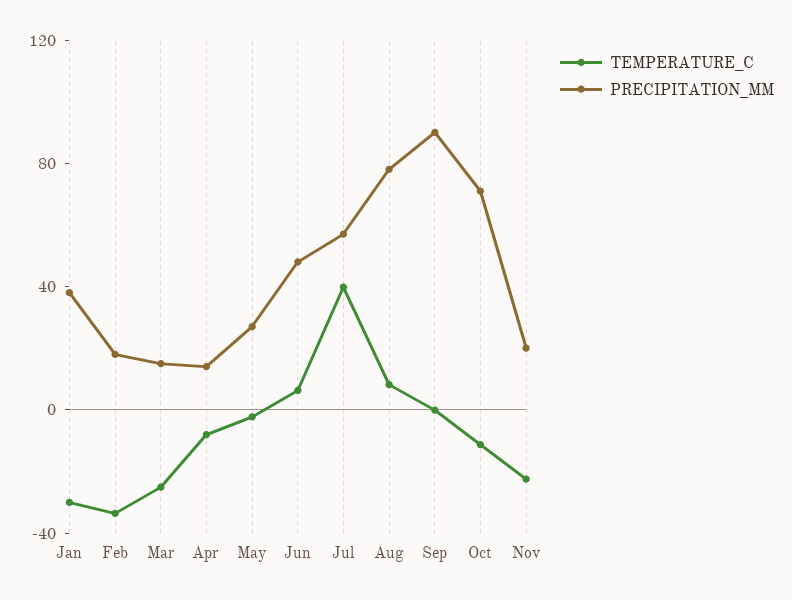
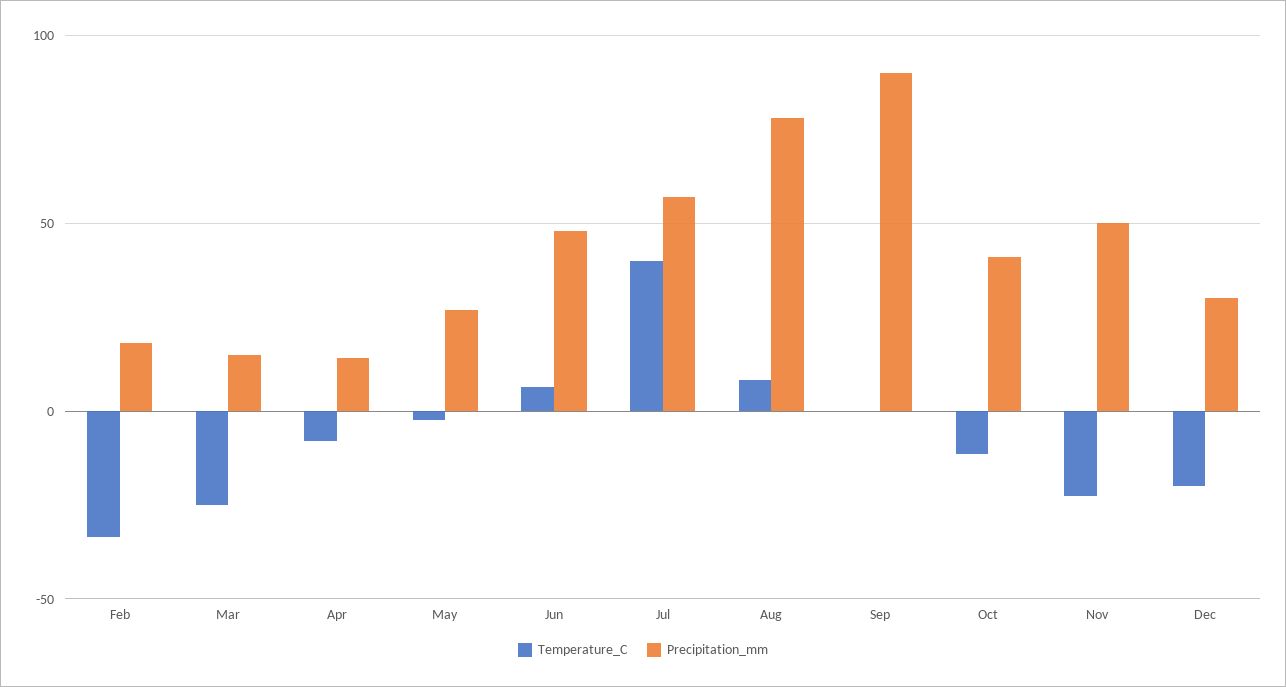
TEMPERATURE_C, Jan: -30 -> none
PRECIPITATION_MM, Jan: 40 -> none
PRECIPITATION_MM, Oct: 70 -> 40
PRECIPITATION_MM, Nov: 20 -> 50
TEMPERATURE_C, Dec: none -> -20
PRECIPITATION_MM, Dec: none -> 30

